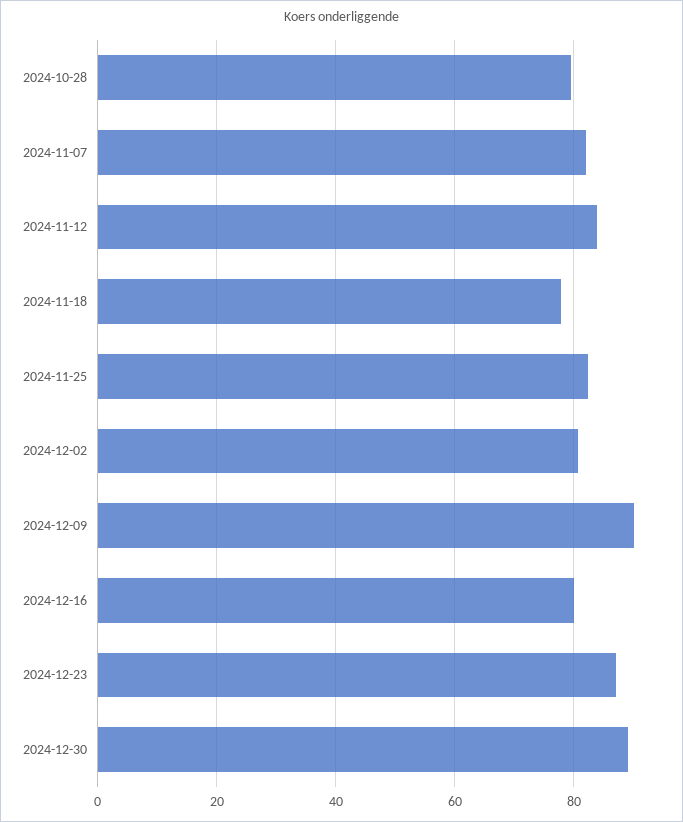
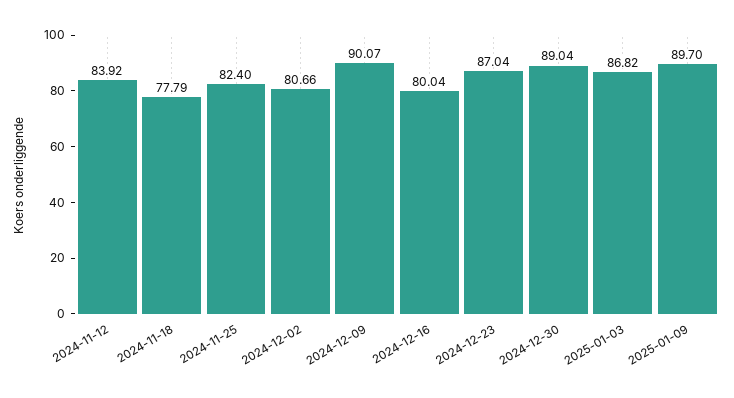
2024-10-28: 80 -> none
2024-11-07: 82 -> none
2025-01-03: none -> 86.82
2025-01-09: none -> 89.7

